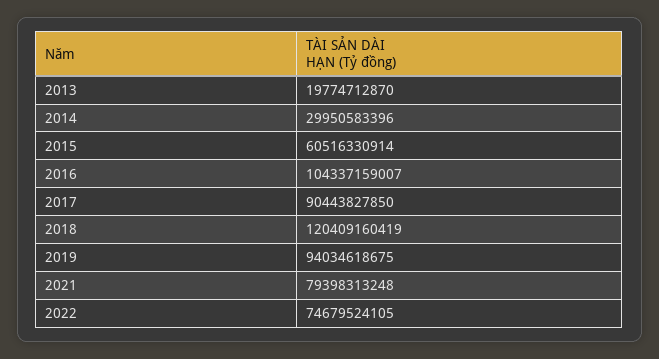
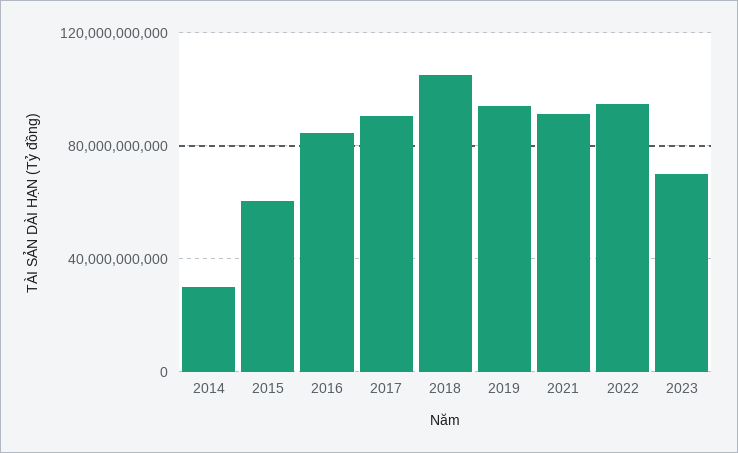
2013: 19774712870 -> none
2016: 104337159007 -> 85000000000
2018: 120409160419 -> 105000000000
2021: 79398313248 -> 90000000000
2022: 74679524105 -> 95000000000
2023: none -> 70000000000

